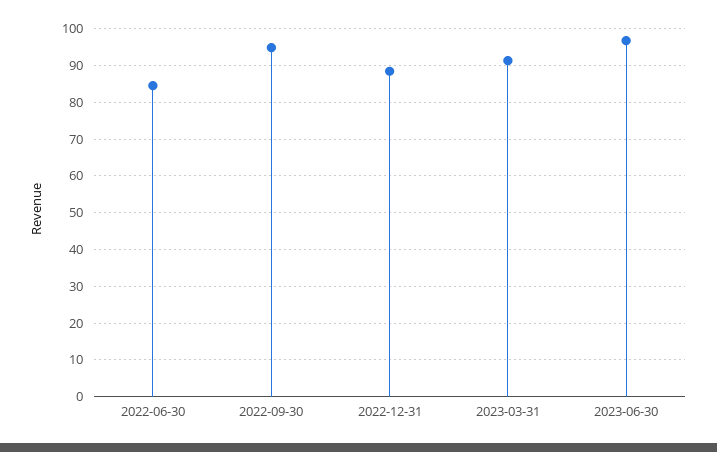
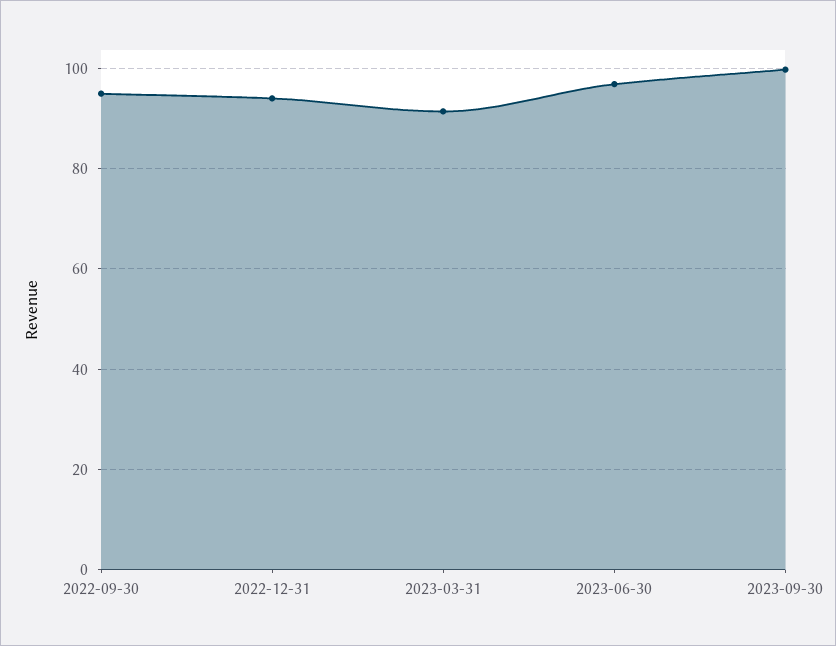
2022-06-30: 84 -> none
2022-12-31: 88 -> 94
2023-09-30: none -> 100

